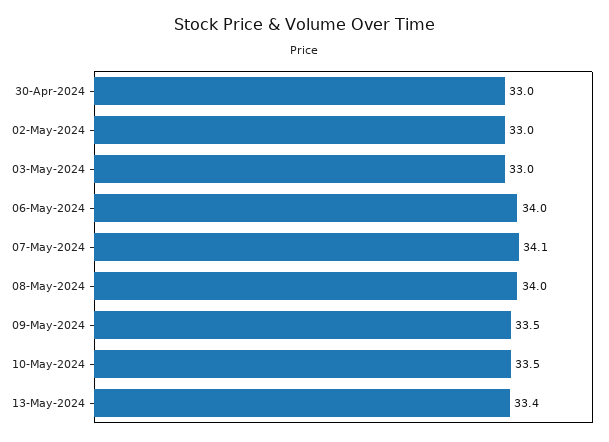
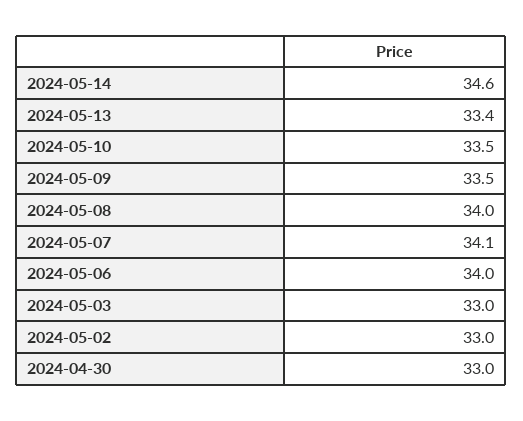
2024-05-14: none -> 34.6

